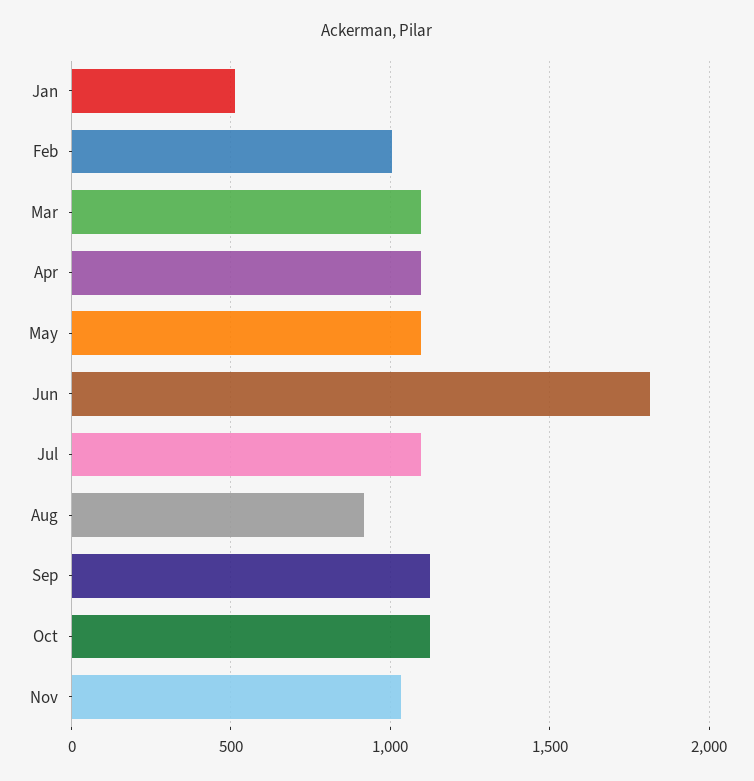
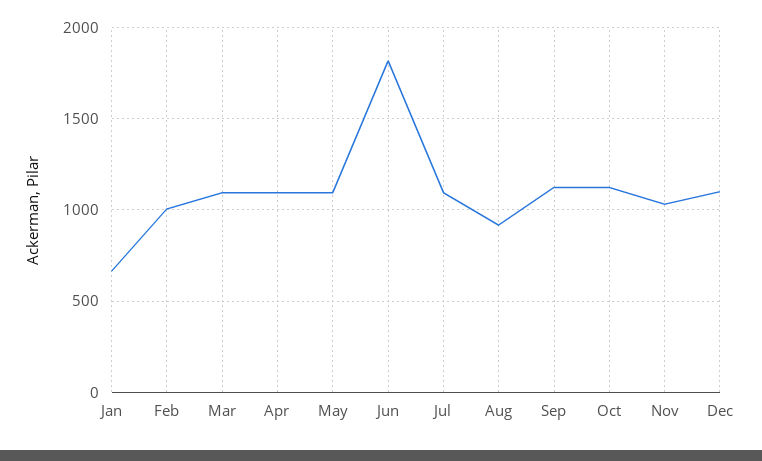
Jan: 500 -> 650
Dec: none -> 1100

